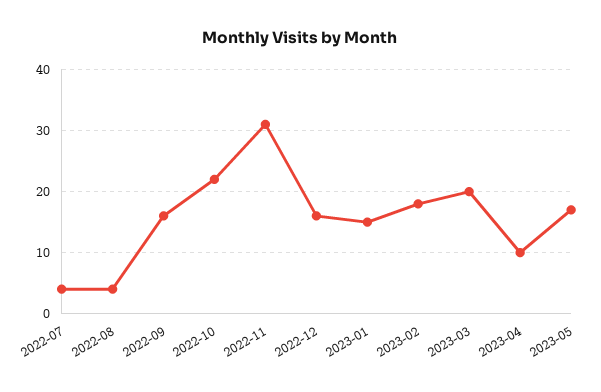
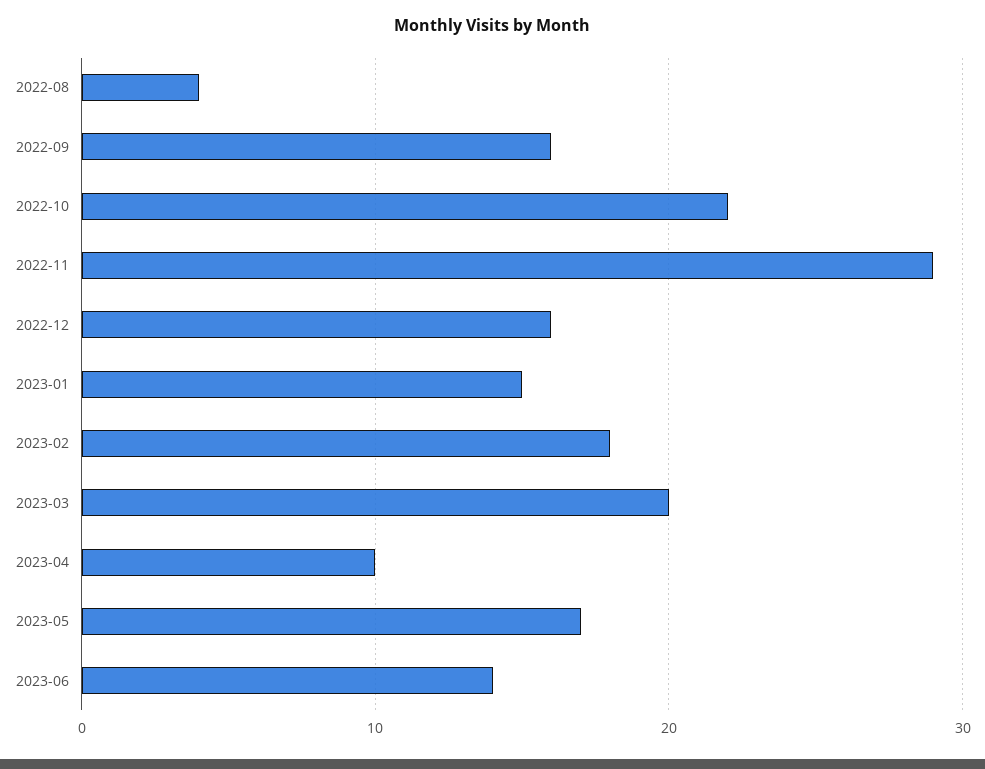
2022-07: 4 -> none
2022-11: 31 -> 29
2023-06: none -> 14

